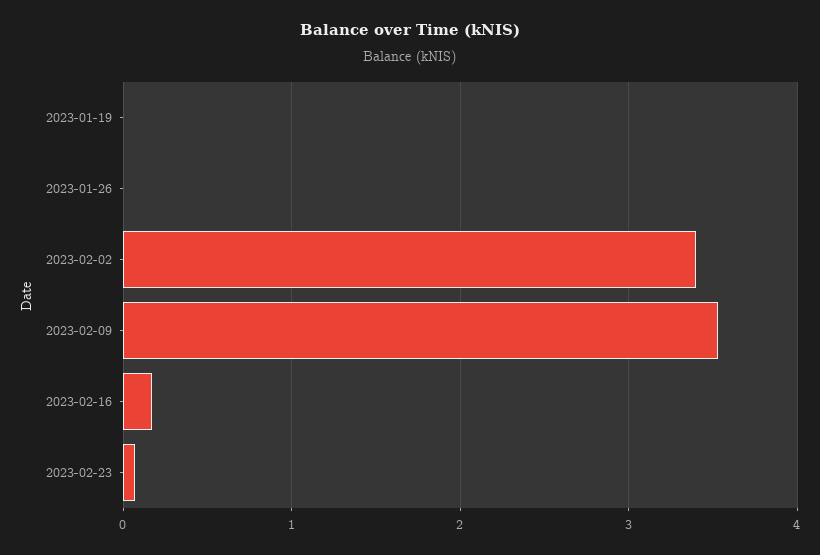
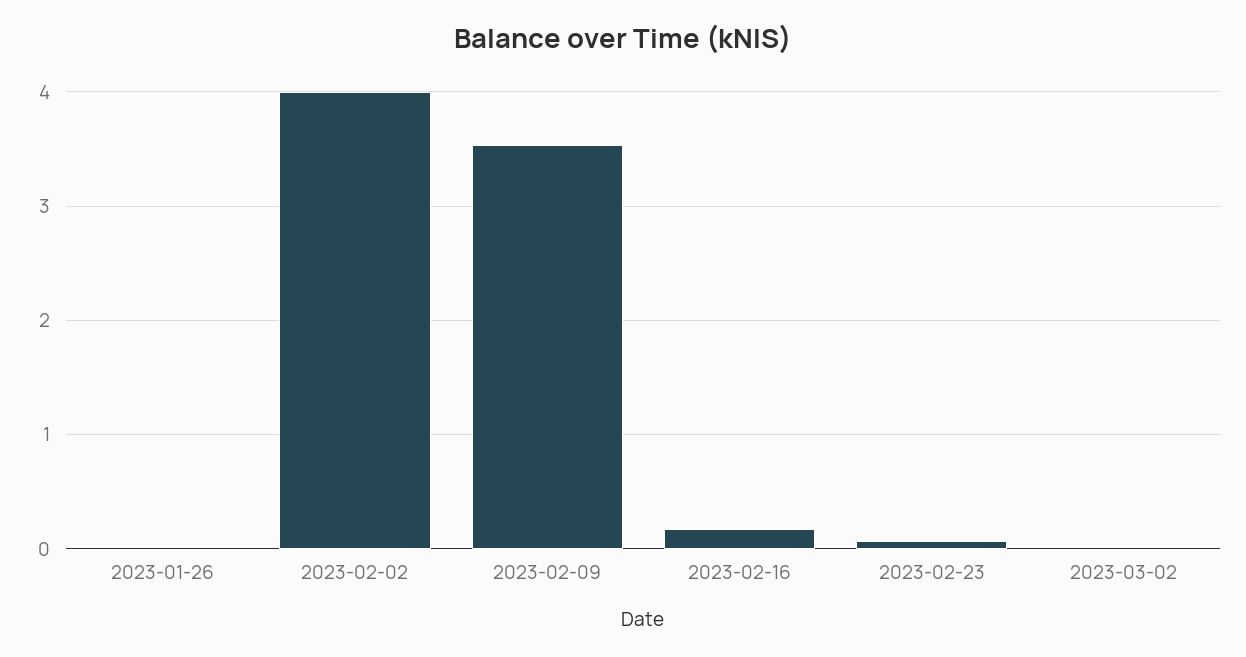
2023-01-19: 0 -> none
2023-02-02: 3.4 -> 4
2023-03-02: none -> 0

